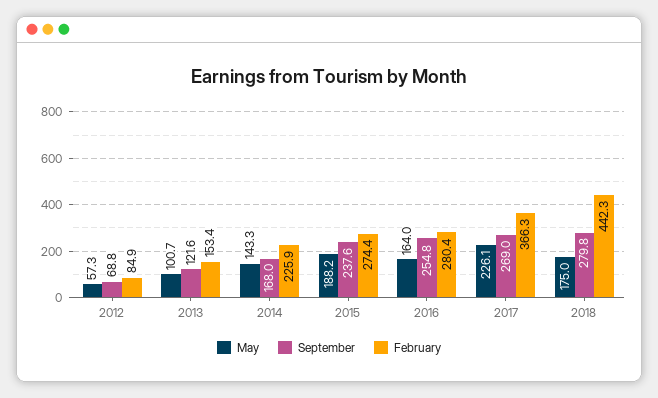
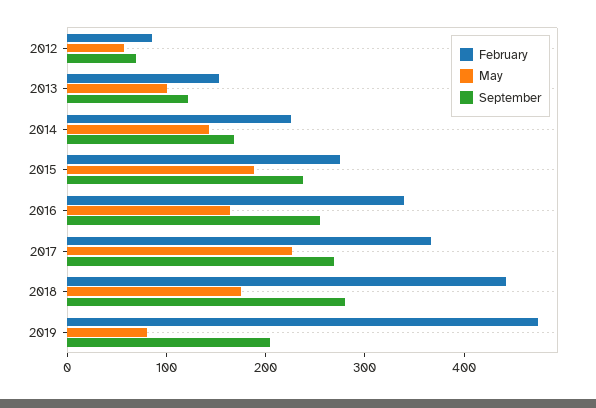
February, 2016: 280.4 -> 340
February, 2019: none -> 480
May, 2019: none -> 80
September, 2019: none -> 200

